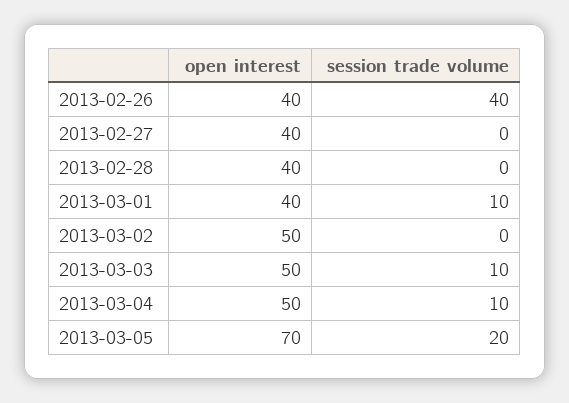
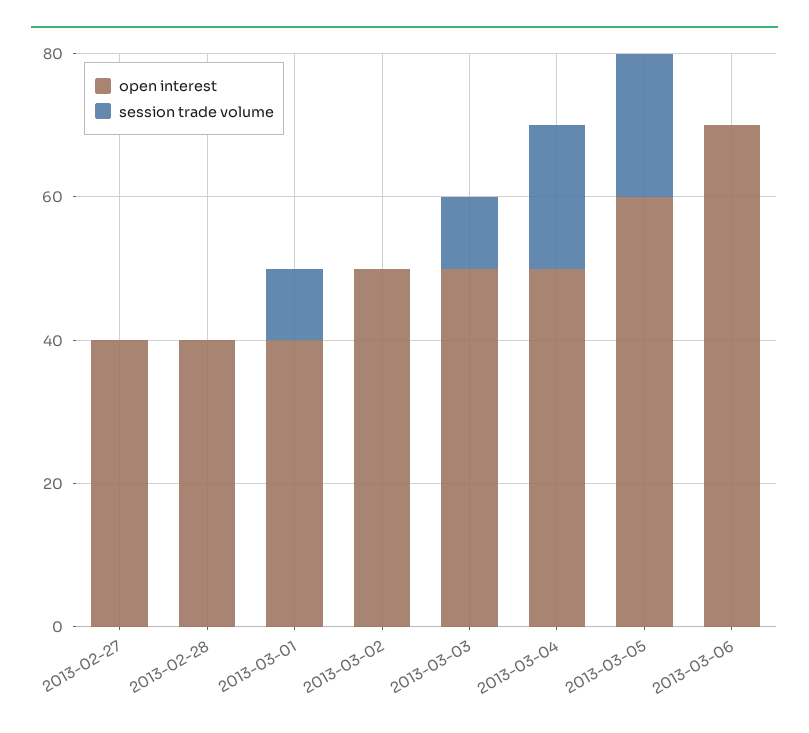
open interest, 2013-02-26: 40 -> none
session trade volume, 2013-02-26: 40 -> none
session trade volume, 2013-03-04: 10 -> 20
open interest, 2013-03-05: 70 -> 60
open interest, 2013-03-06: none -> 70
session trade volume, 2013-03-06: none -> 0

